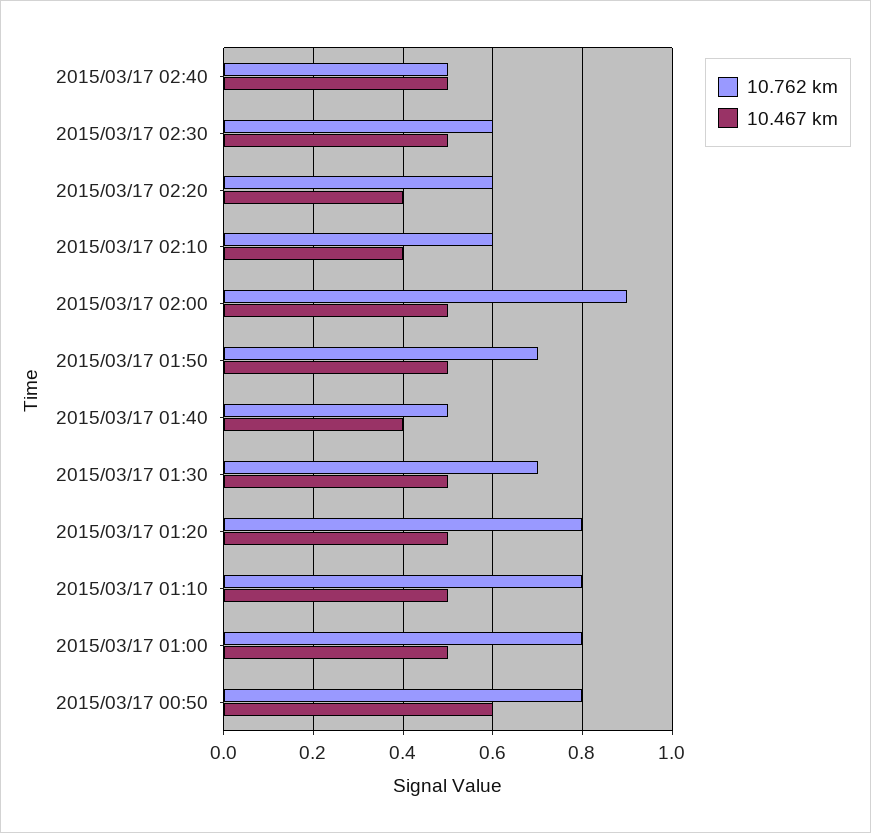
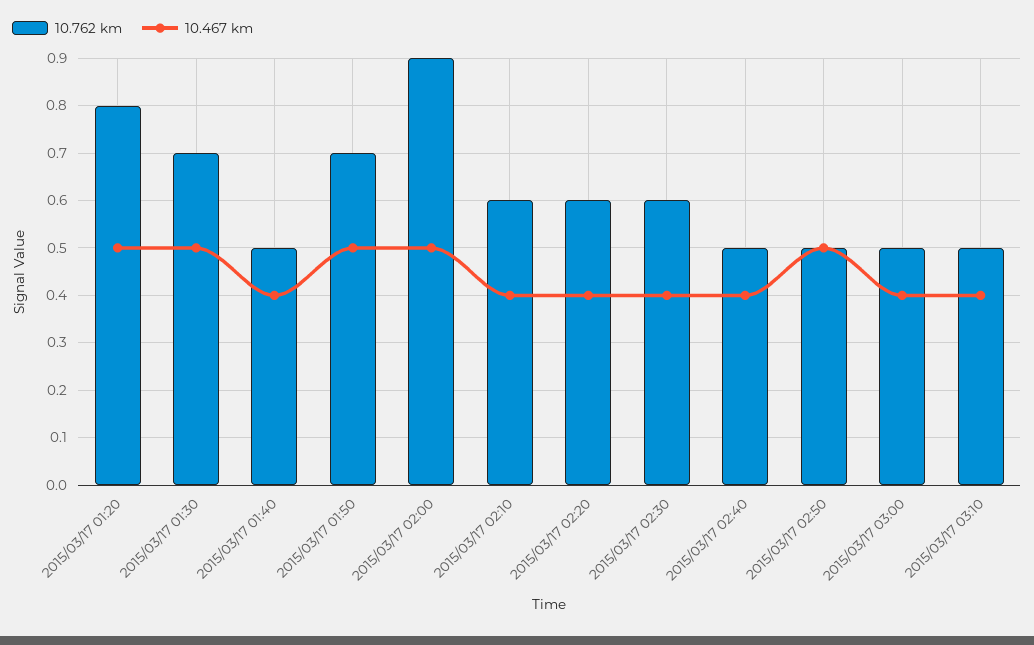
10.467 km, 2015/03/17 02:40: 0.5 -> 0.4
10.467 km, 2015/03/17 02:30: 0.5 -> 0.4
10.762 km, 2015/03/17 01:10: 0.8 -> none
10.467 km, 2015/03/17 01:10: 0.5 -> none
10.762 km, 2015/03/17 01:00: 0.8 -> none
10.467 km, 2015/03/17 01:00: 0.5 -> none
10.762 km, 2015/03/17 00:50: 0.8 -> none
10.467 km, 2015/03/17 00:50: 0.6 -> none
10.762 km, 2015/03/17 02:50: none -> 0.5
10.467 km, 2015/03/17 02:50: none -> 0.5
10.762 km, 2015/03/17 03:00: none -> 0.5
10.467 km, 2015/03/17 03:00: none -> 0.4
10.762 km, 2015/03/17 03:10: none -> 0.5
10.467 km, 2015/03/17 03:10: none -> 0.4

